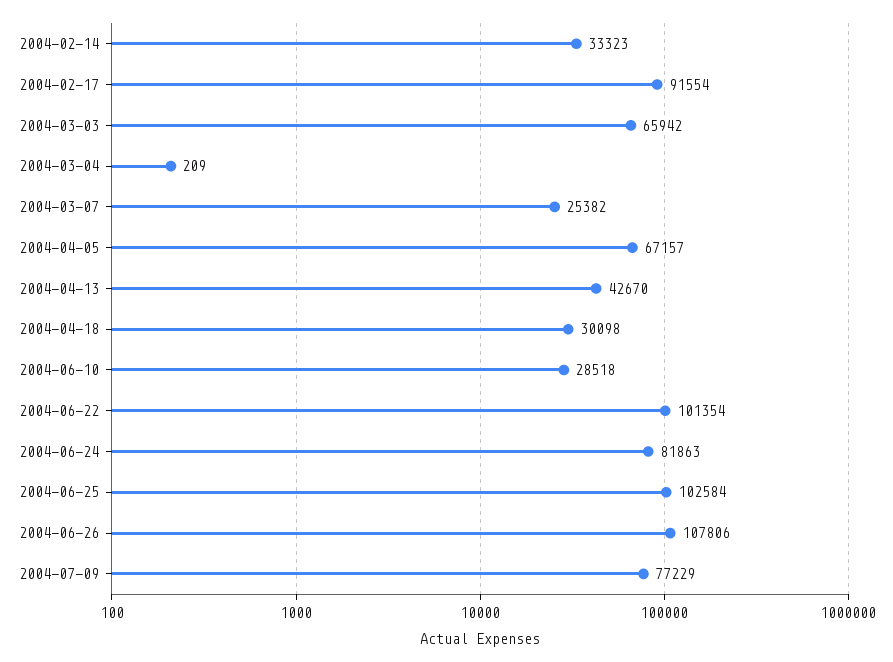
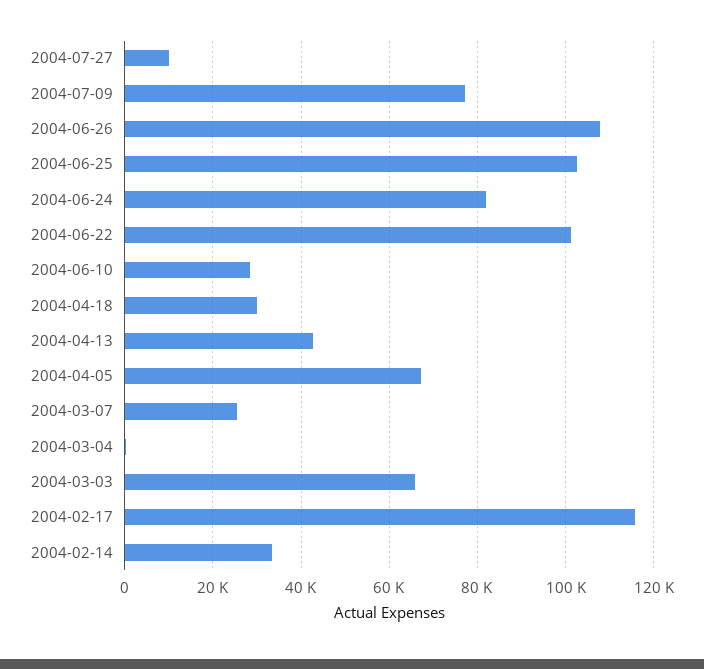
2004-02-17: 91554 -> 116000
2004-07-27: none -> 10000

